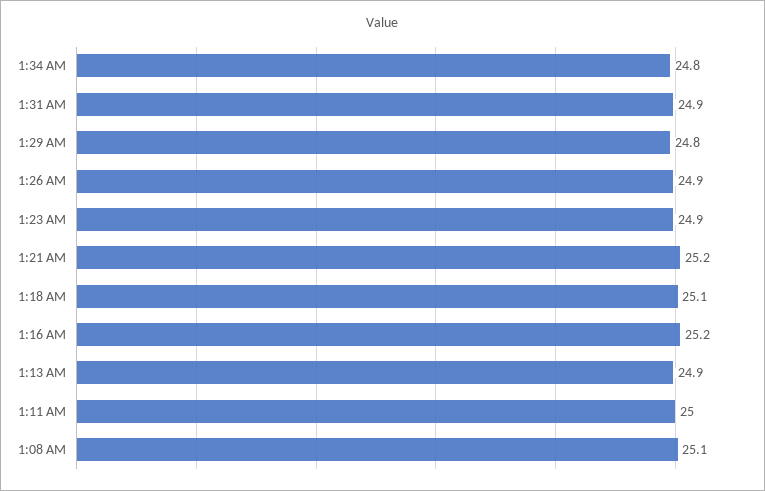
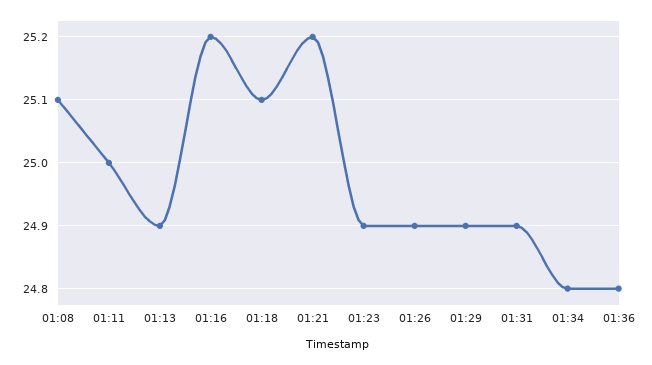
1:29 AM: 24.8 -> 24.9
01:36: none -> 24.8

